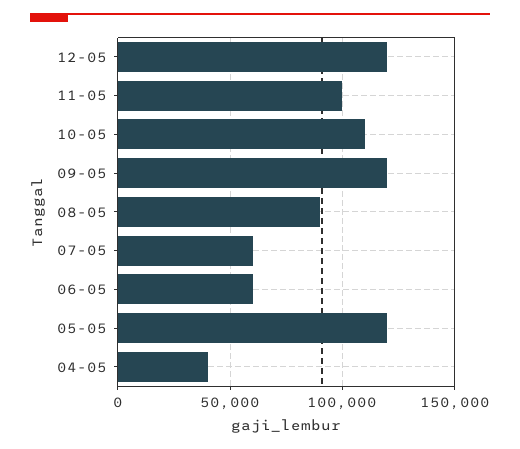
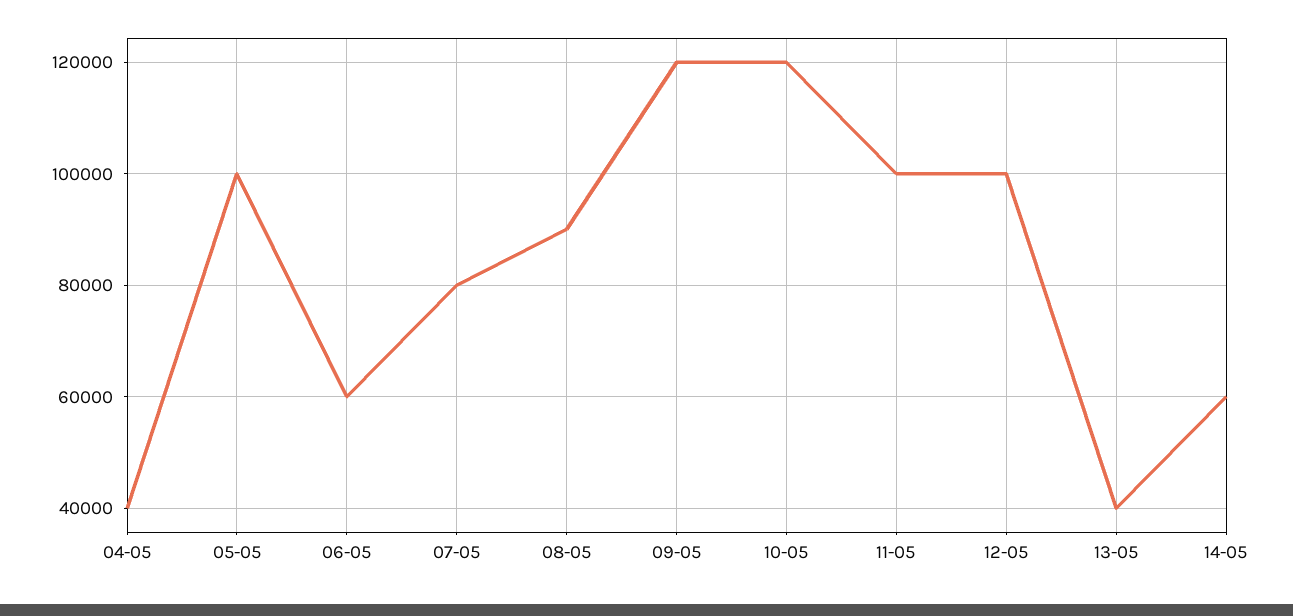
12-05: 120000 -> 100000
10-05: 110000 -> 120000
07-05: 60000 -> 80000
05-05: 120000 -> 100000
13-05: none -> 40000
14-05: none -> 60000

